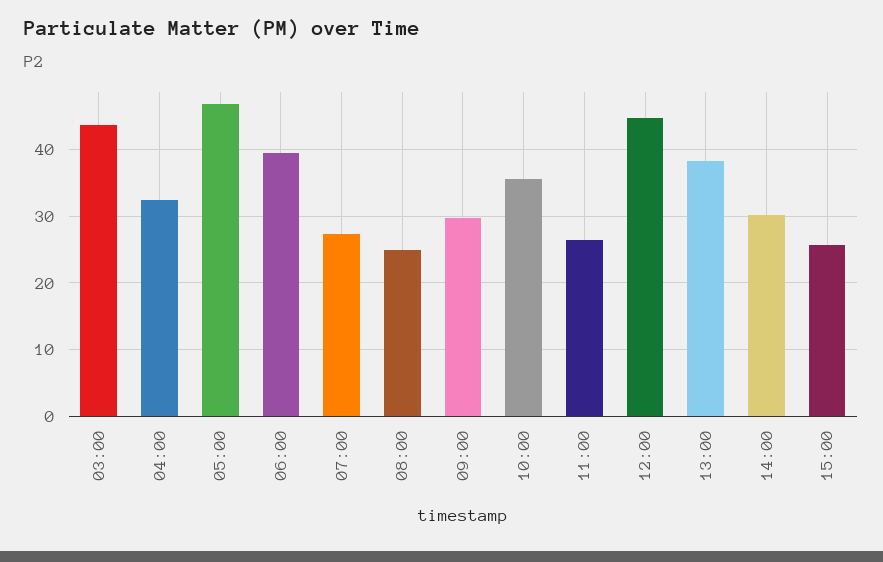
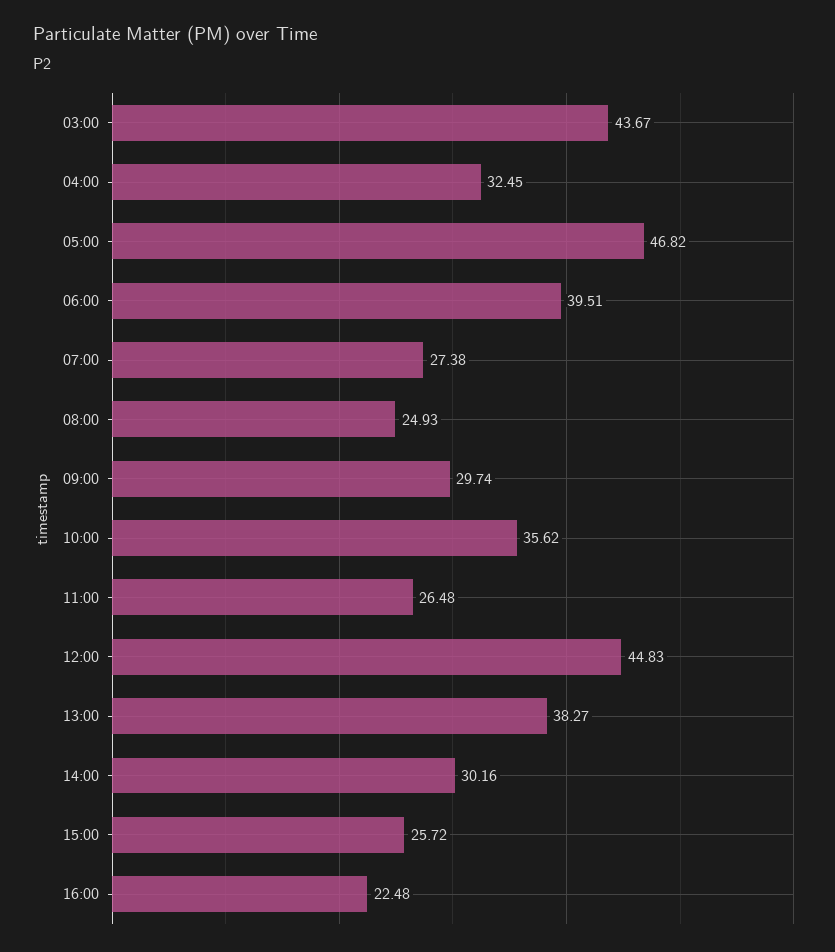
16:00: none -> 22.48

